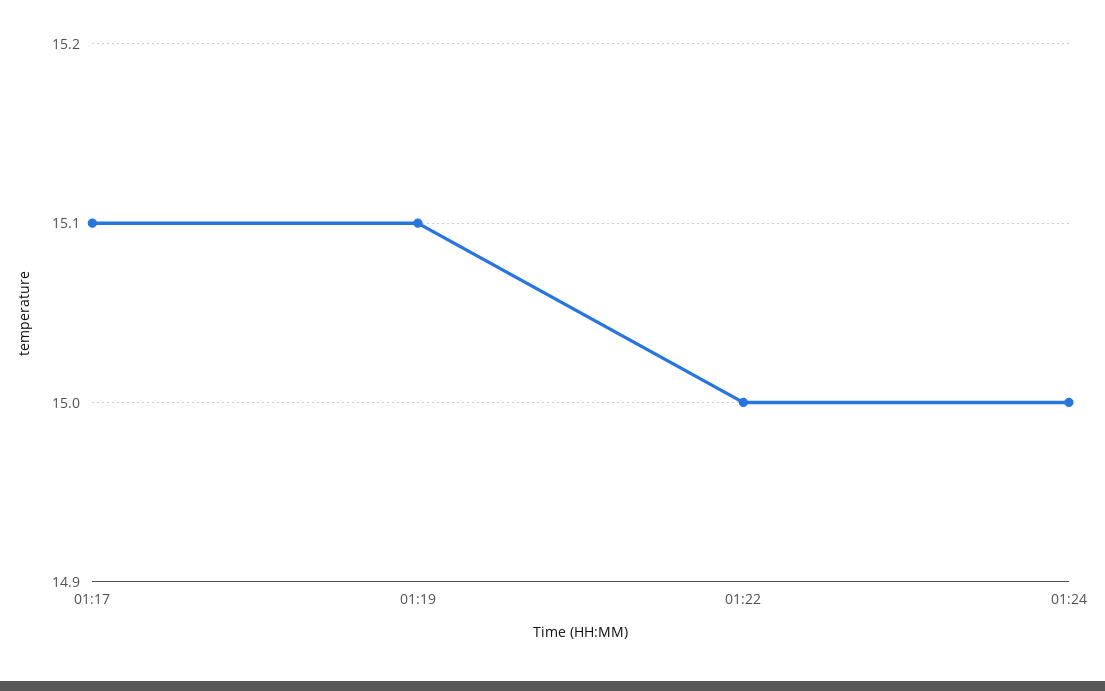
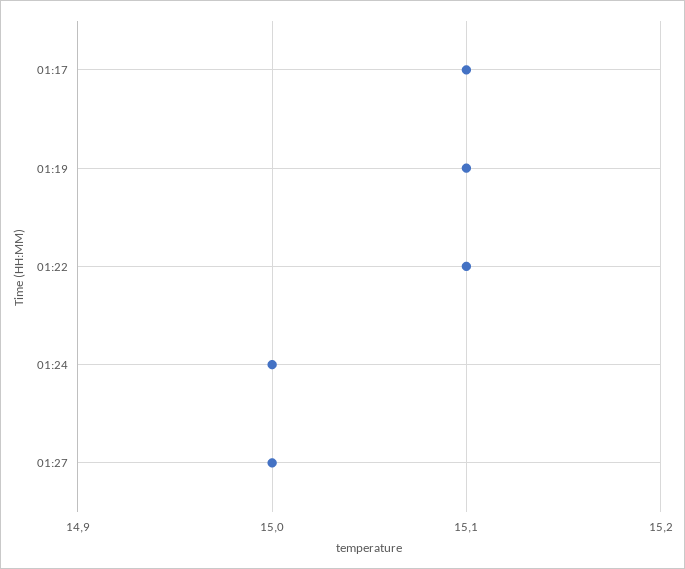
01:22: 15 -> 15.1
01:27: none -> 15

